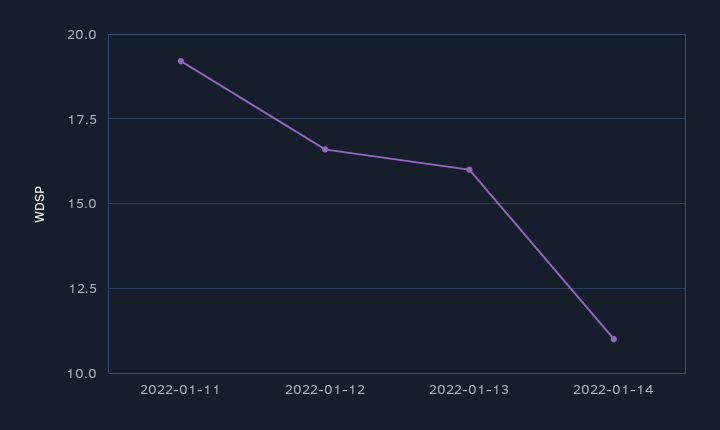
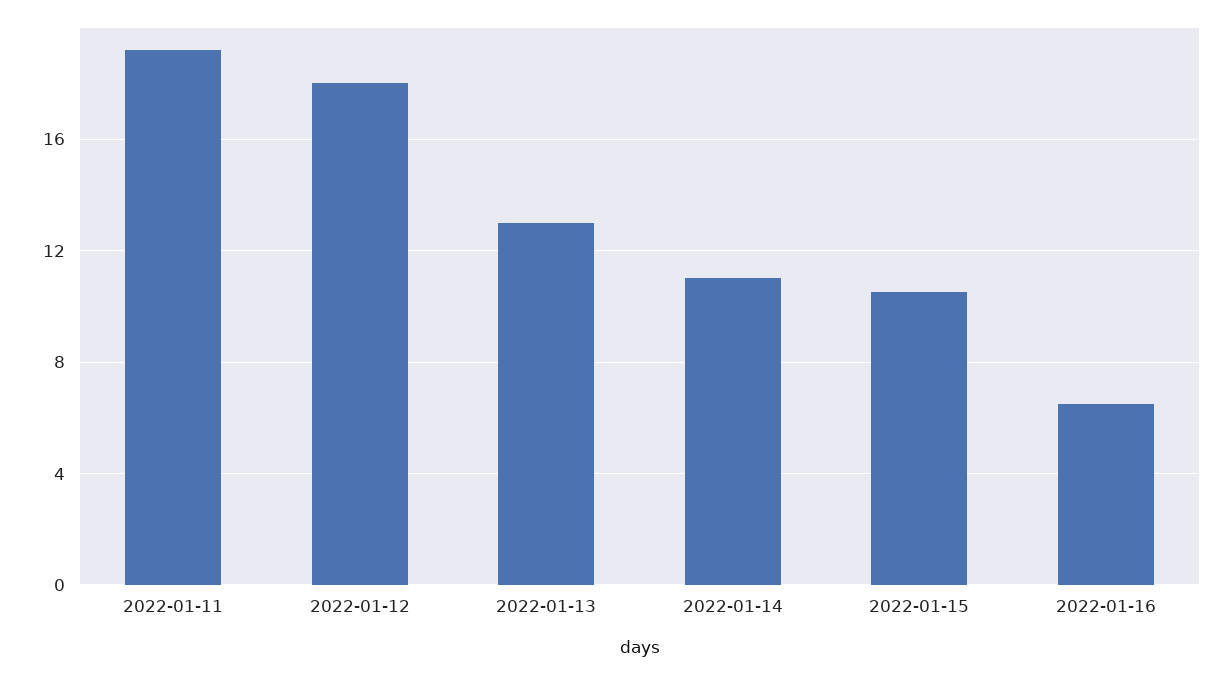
2022-01-12: 16.5 -> 18
2022-01-13: 16 -> 13
2022-01-15: none -> 10.5
2022-01-16: none -> 6.5

